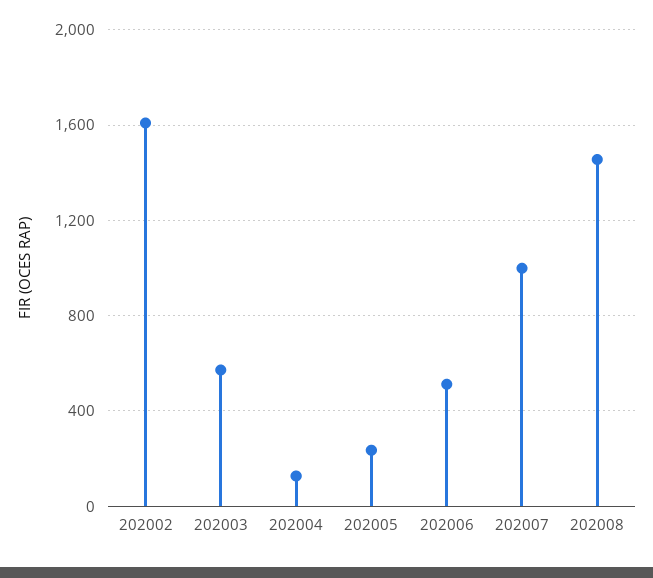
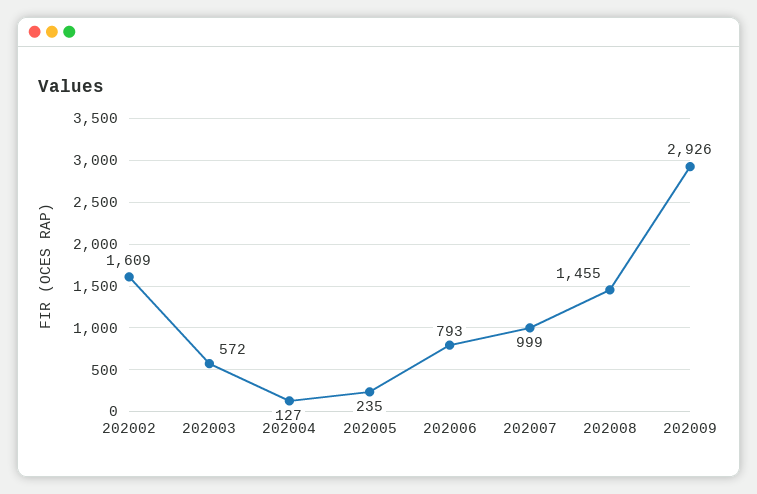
202006: 500 -> 793
202009: none -> 2926

